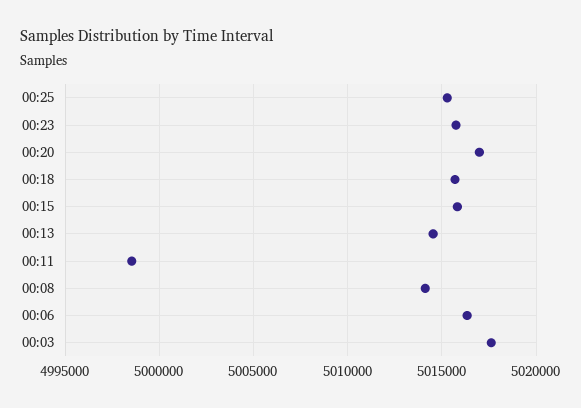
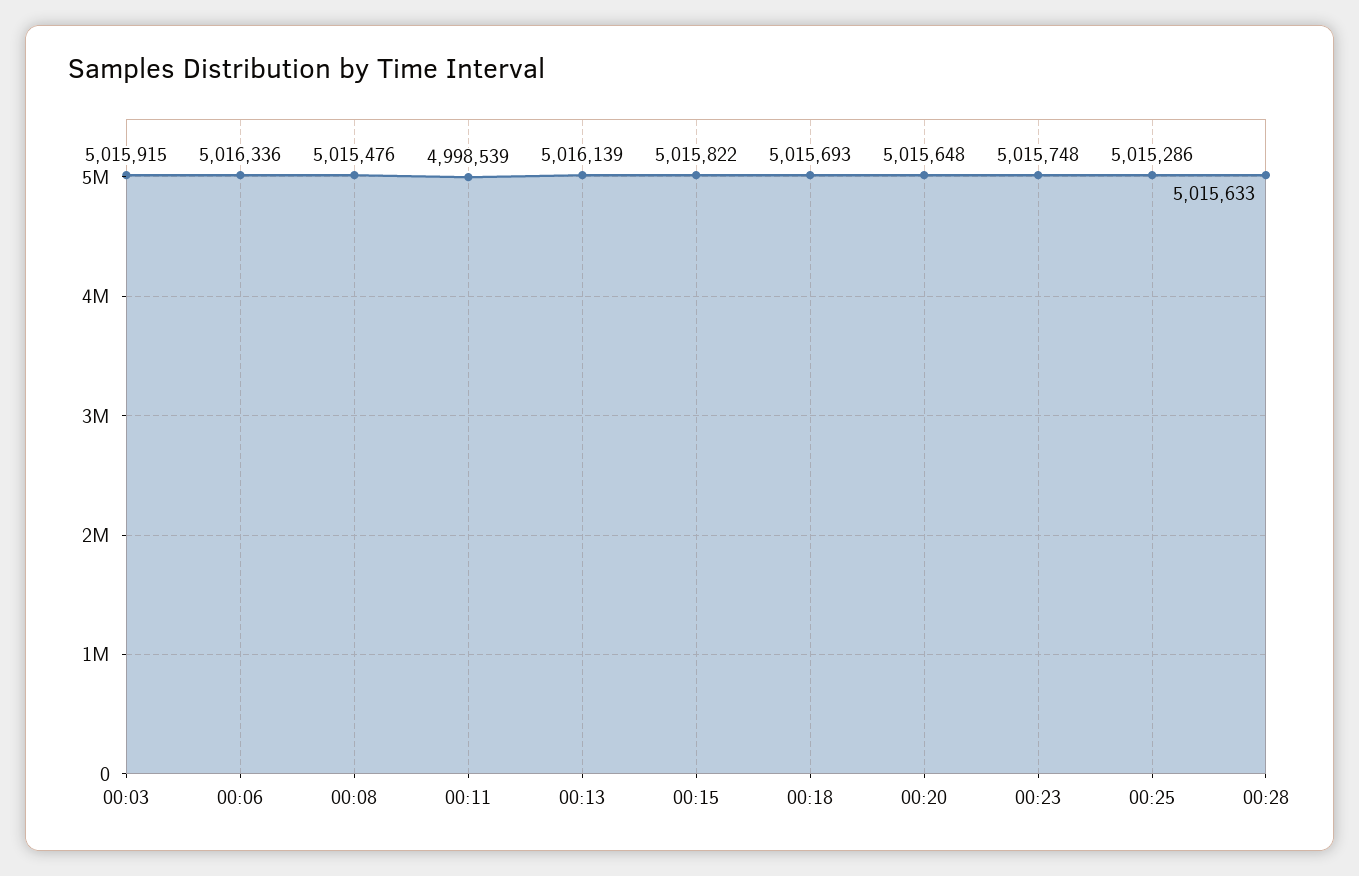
00:20: 5017000 -> 5015648
00:13: 5014500 -> 5016139
00:08: 5014000 -> 5015476
00:03: 5017500 -> 5015915
00:28: none -> 5015633

